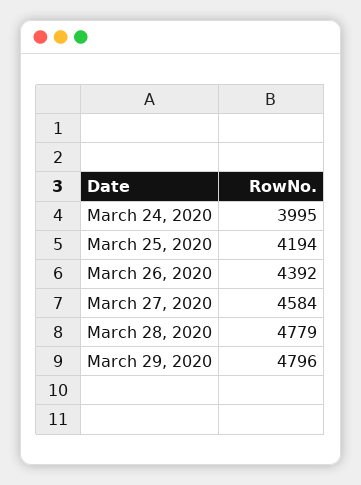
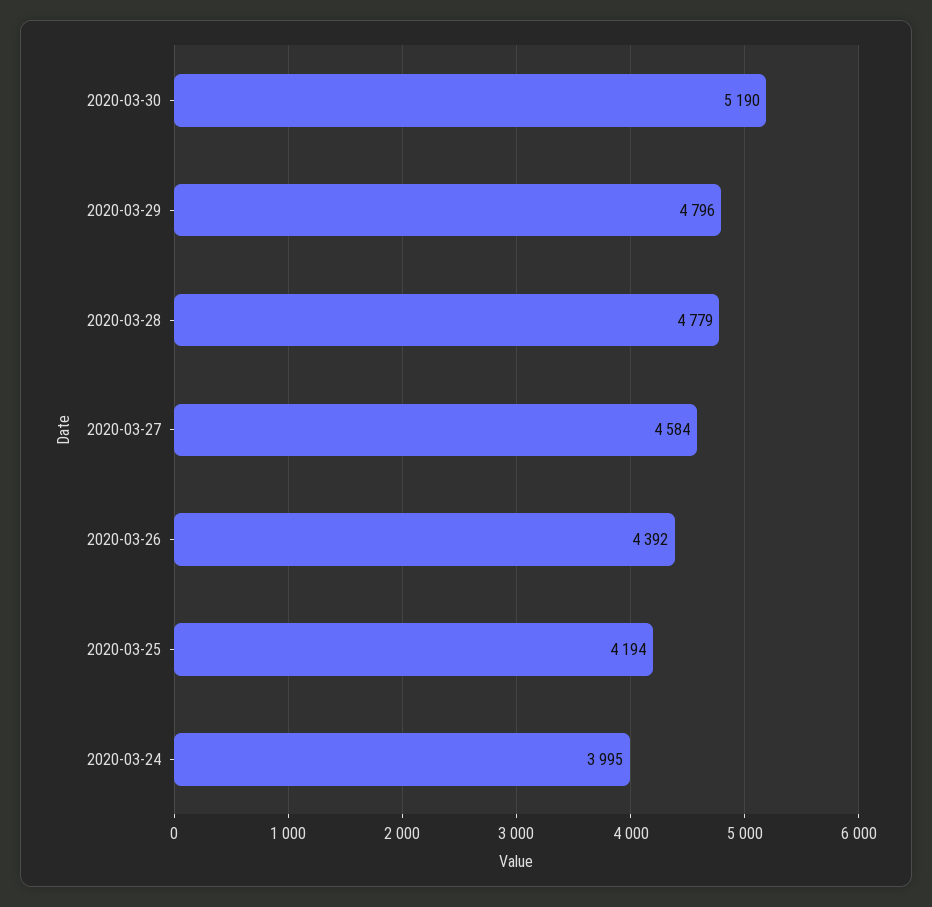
2020-03-30: none -> 5190

